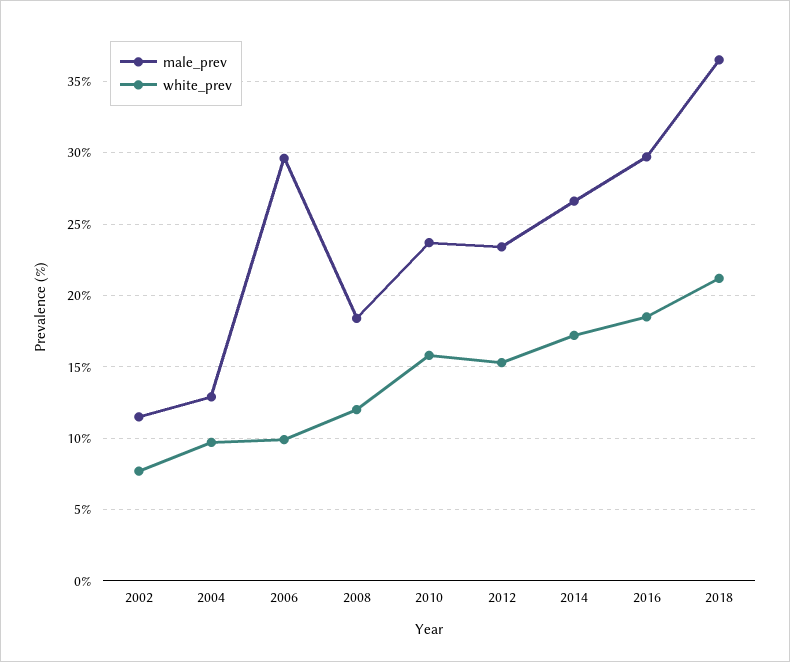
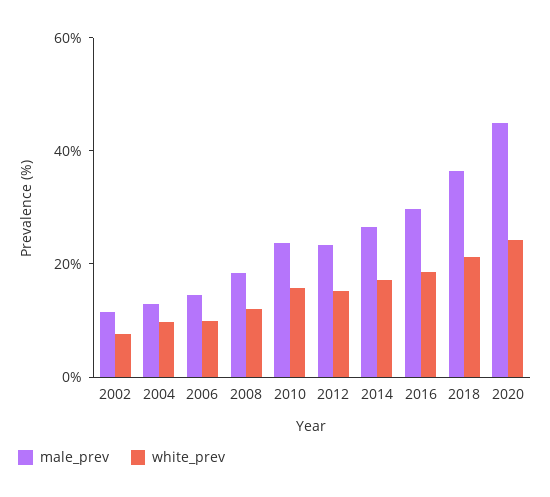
male_prev, 2006: 29.5 -> 15
male_prev, 2020: none -> 45
white_prev, 2020: none -> 25

